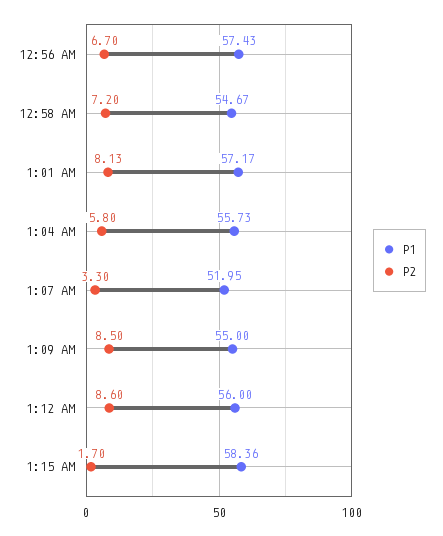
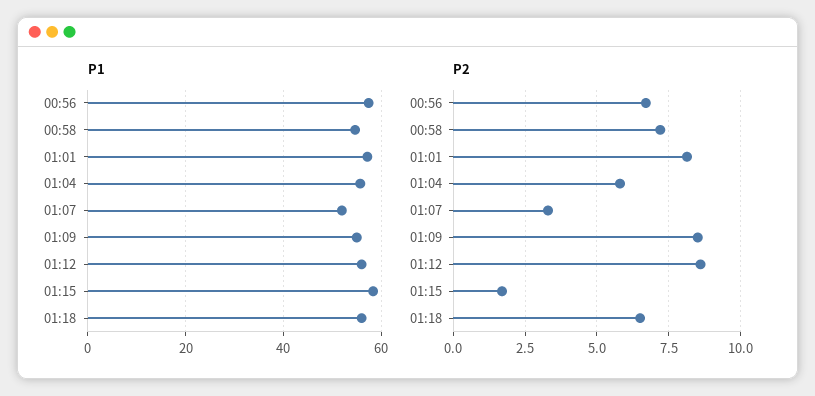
P1, 01:18: none -> 56
P2, 01:18: none -> 6.5

